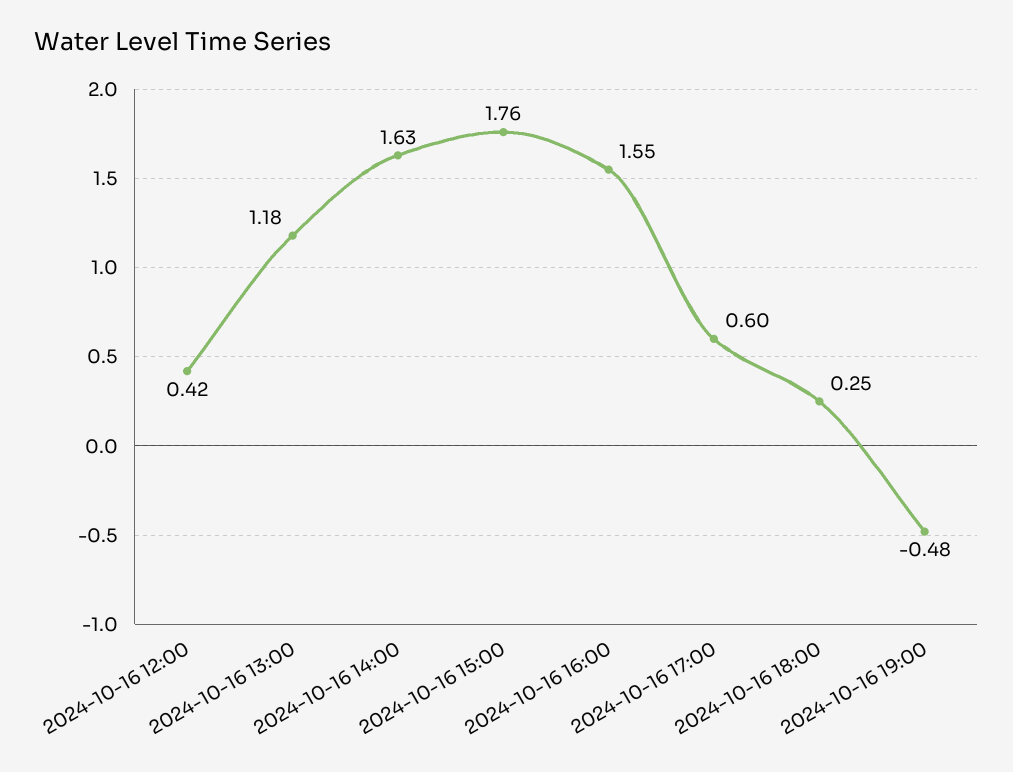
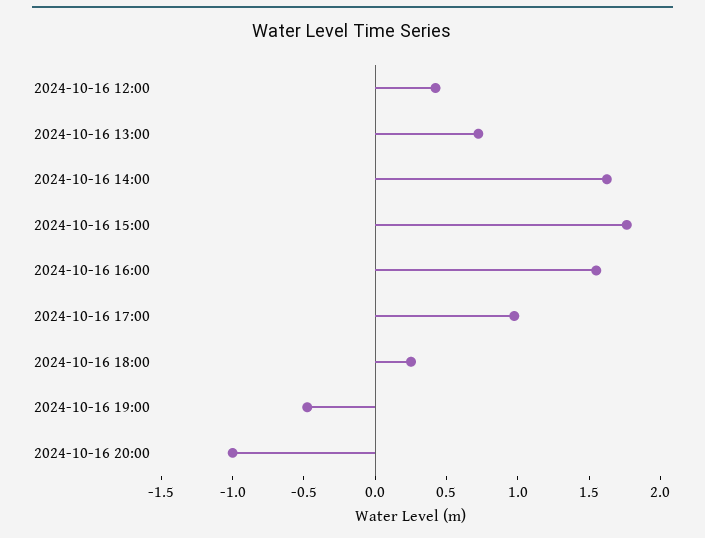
2024-10-16 13:00: 1.18 -> 0.7
2024-10-16 17:00: 0.6 -> 1
2024-10-16 20:00: none -> -1

